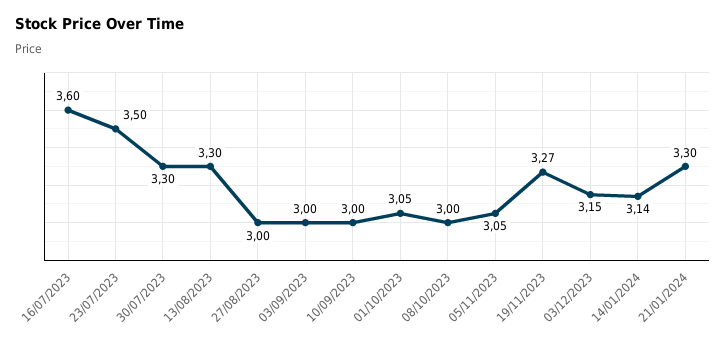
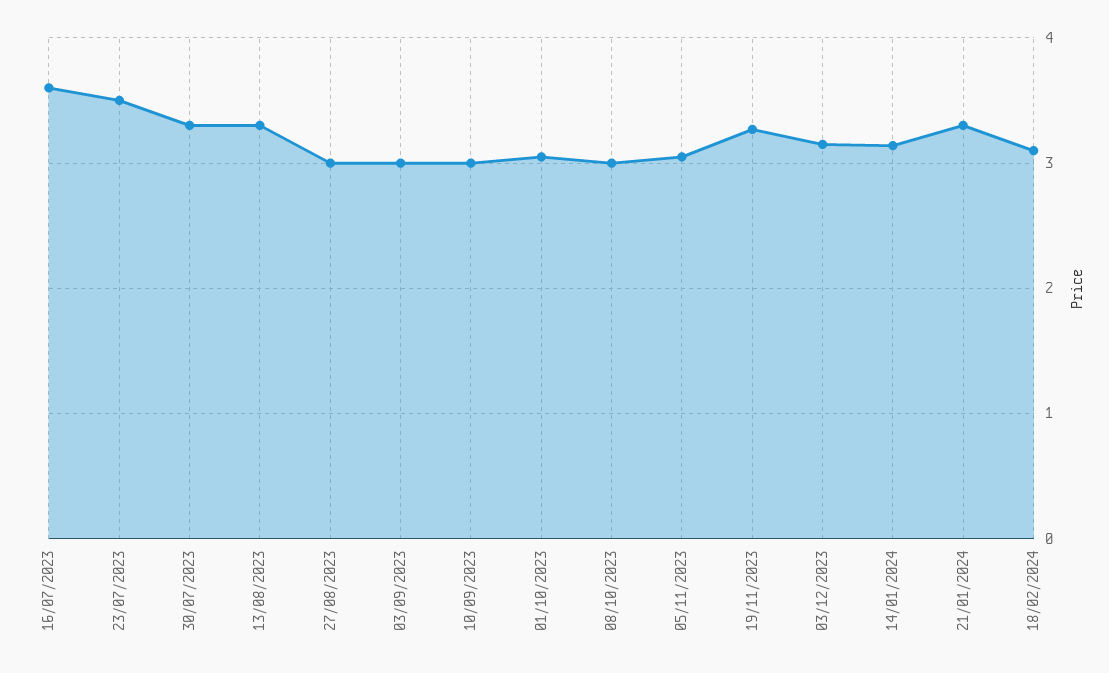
18/02/2024: none -> 3.1

